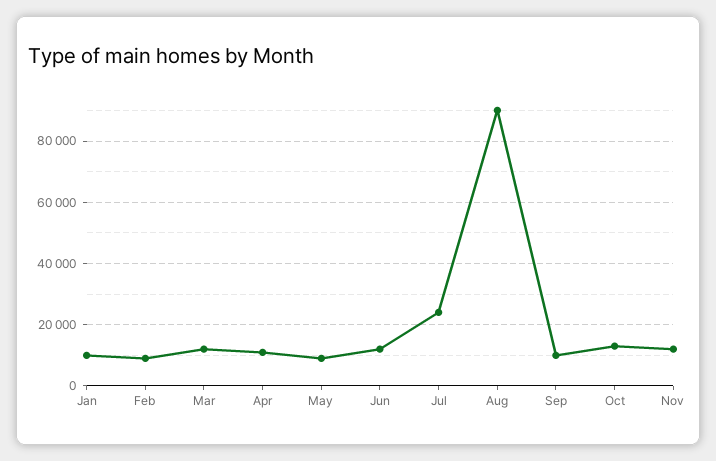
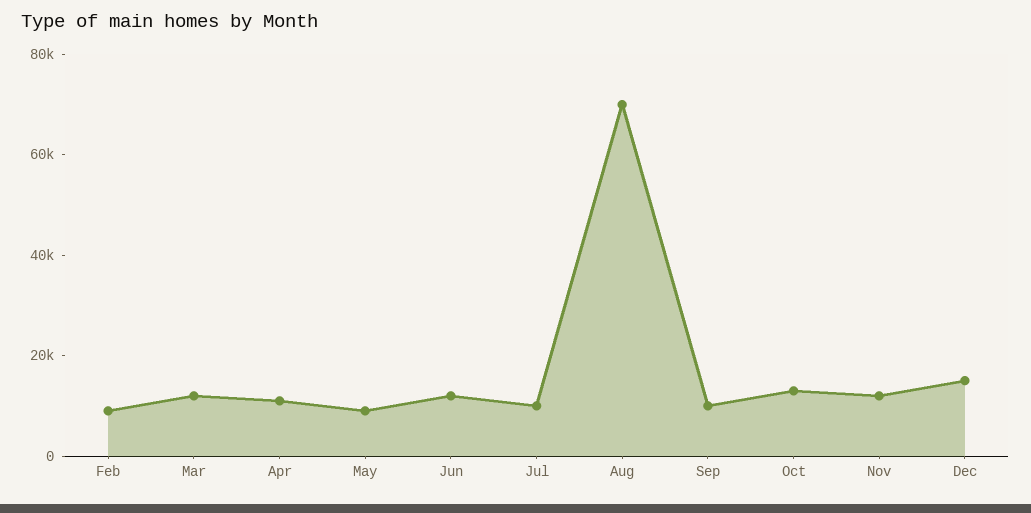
Jan: 10000 -> none
Jul: 24000 -> 10000
Aug: 90000 -> 70000
Dec: none -> 15000

